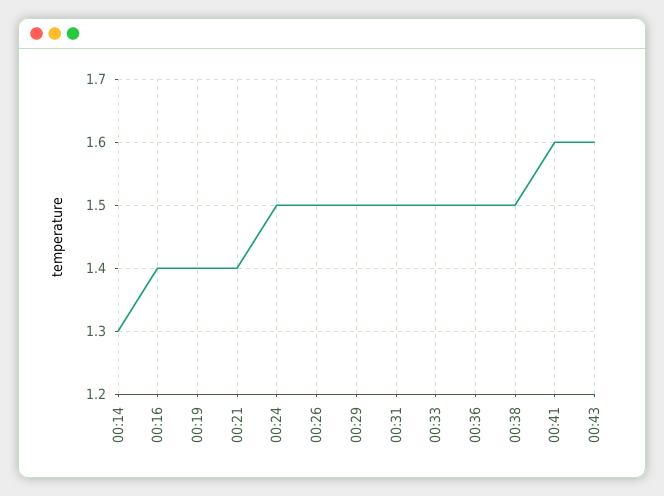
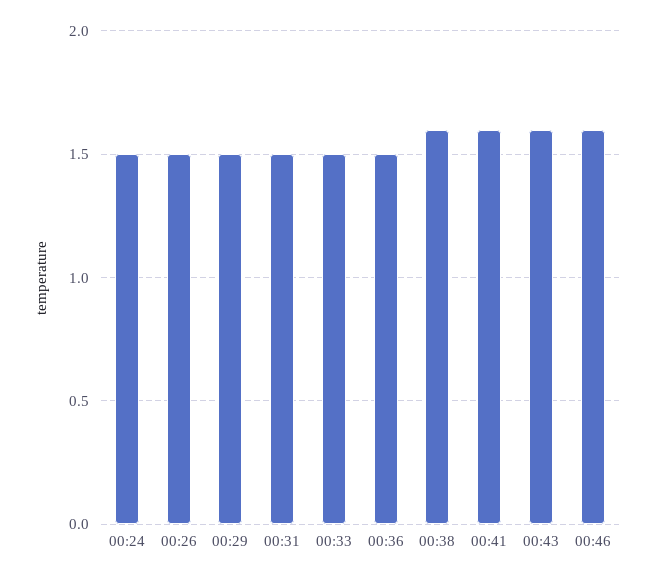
00:14: 1.3 -> none
00:16: 1.4 -> none
00:19: 1.4 -> none
00:21: 1.4 -> none
00:38: 1.5 -> 1.6
00:46: none -> 1.6

